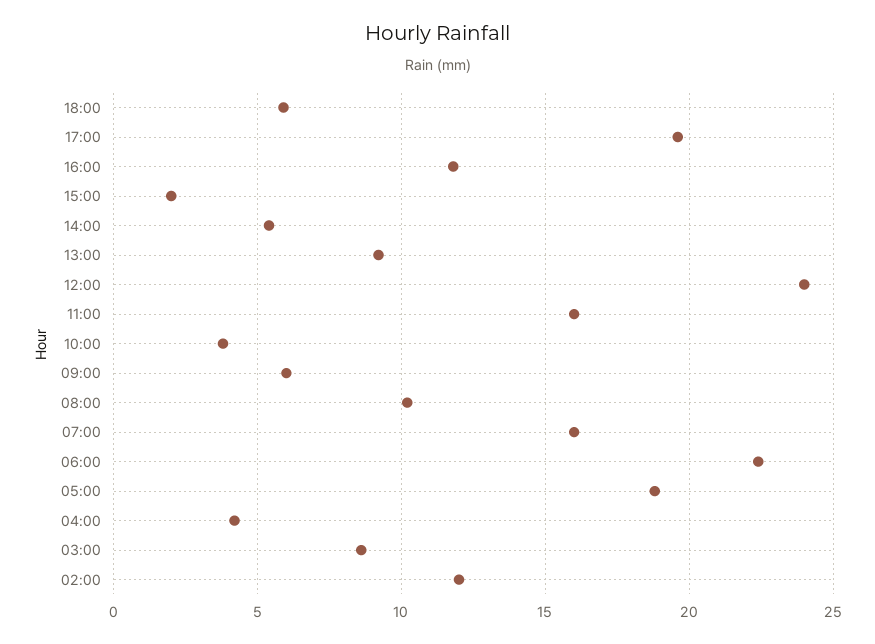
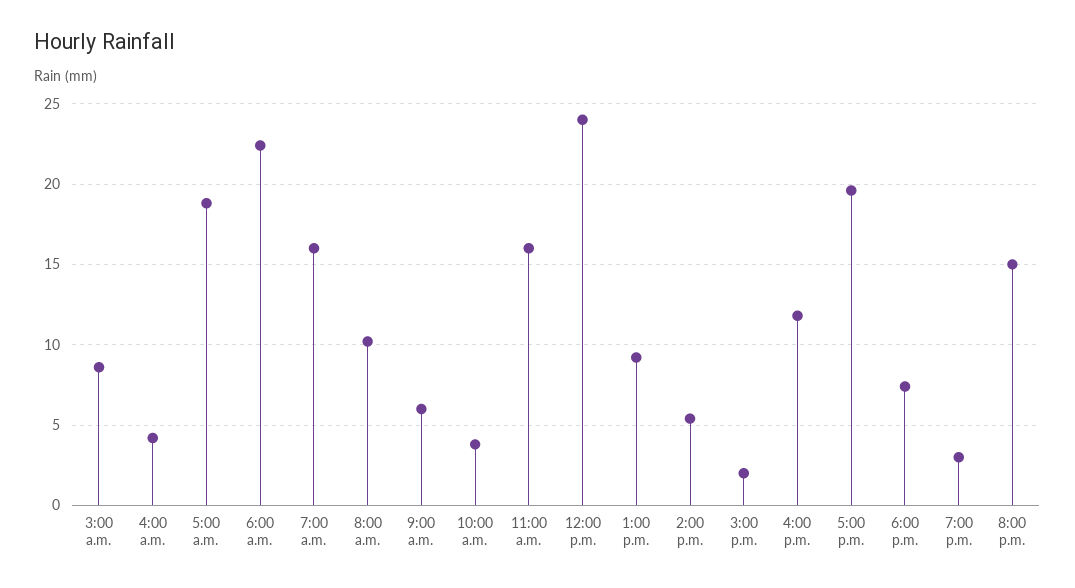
18:00: 6 -> 7.5
02:00: 12 -> none
7:00 p.m.: none -> 3
8:00 p.m.: none -> 15

